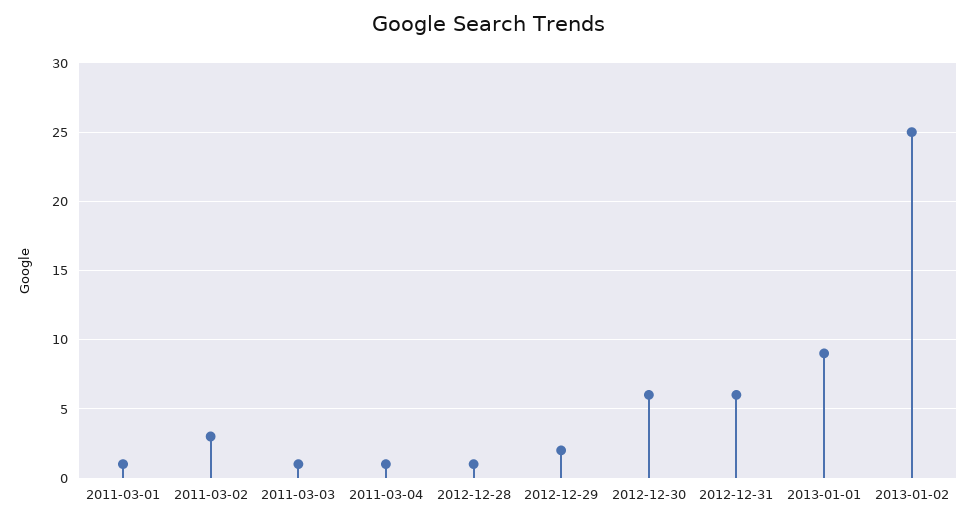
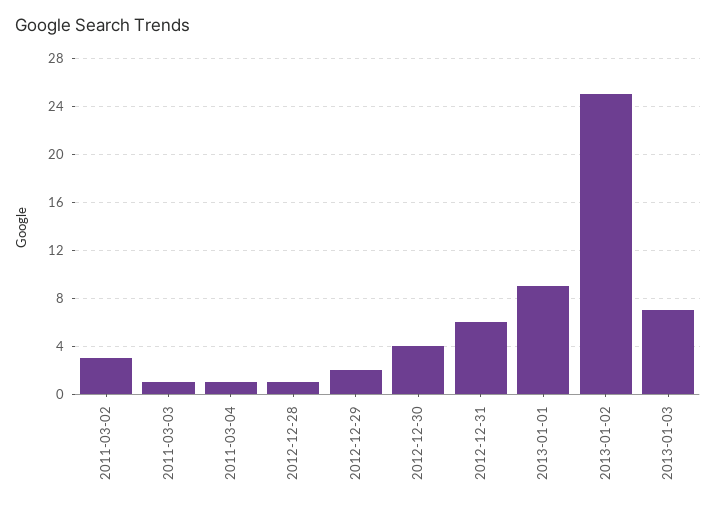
2011-03-01: 1 -> none
2012-12-30: 6 -> 4
2013-01-03: none -> 7

